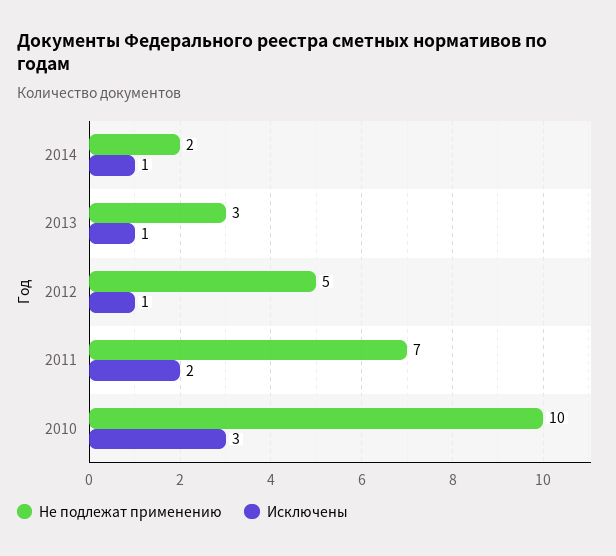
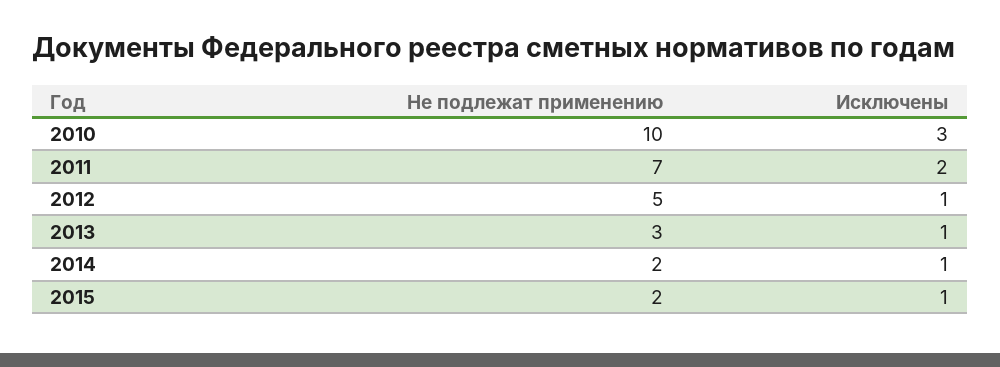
Не подлежат применению, 2015: none -> 2
Исключены, 2015: none -> 1

